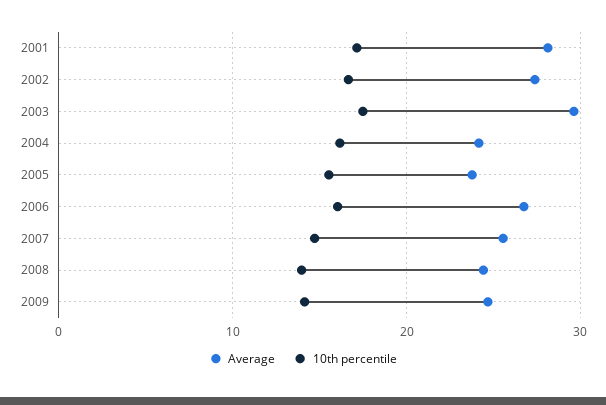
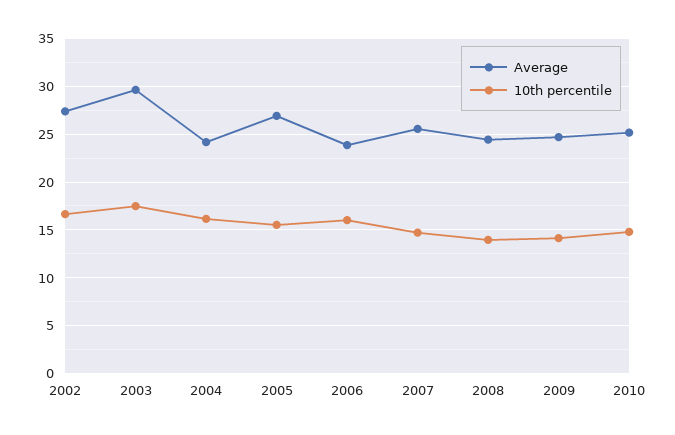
Average, 2001: 28 -> none
10th percentile, 2001: 17 -> none
Average, 2005: 24 -> 27
Average, 2006: 27 -> 24
Average, 2010: none -> 25
10th percentile, 2010: none -> 15

